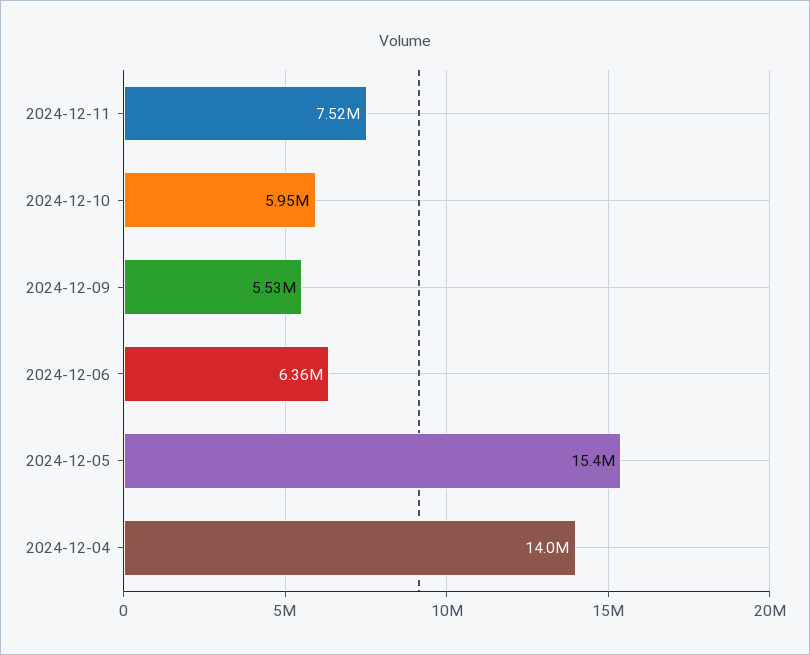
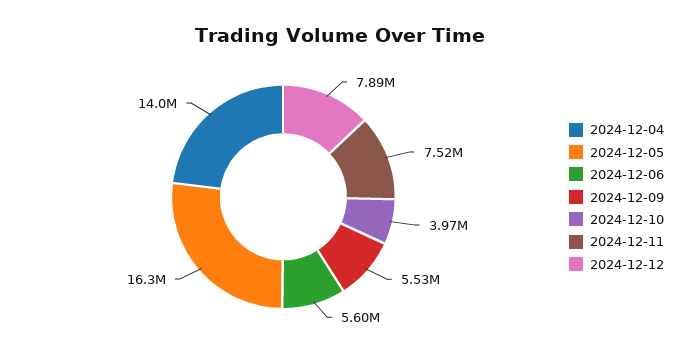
2024-12-10: 5950000 -> 3970000
2024-12-06: 6360000 -> 5600000
2024-12-05: 15400000 -> 16300000
2024-12-12: none -> 7890000

